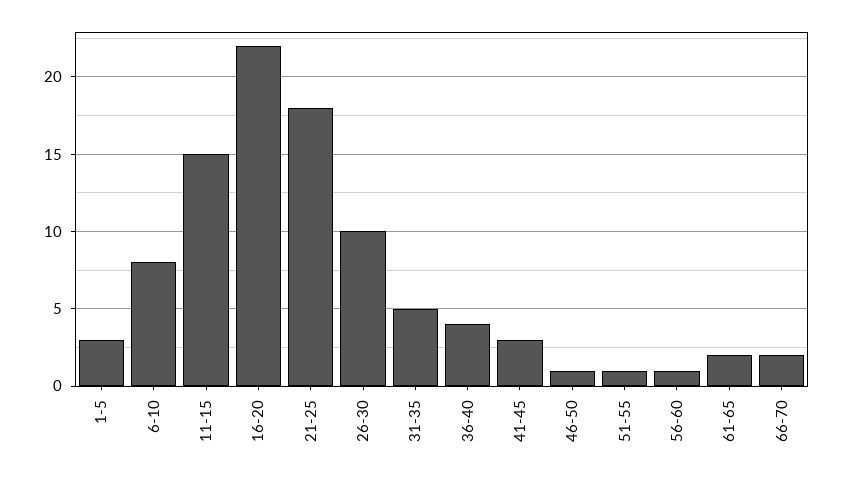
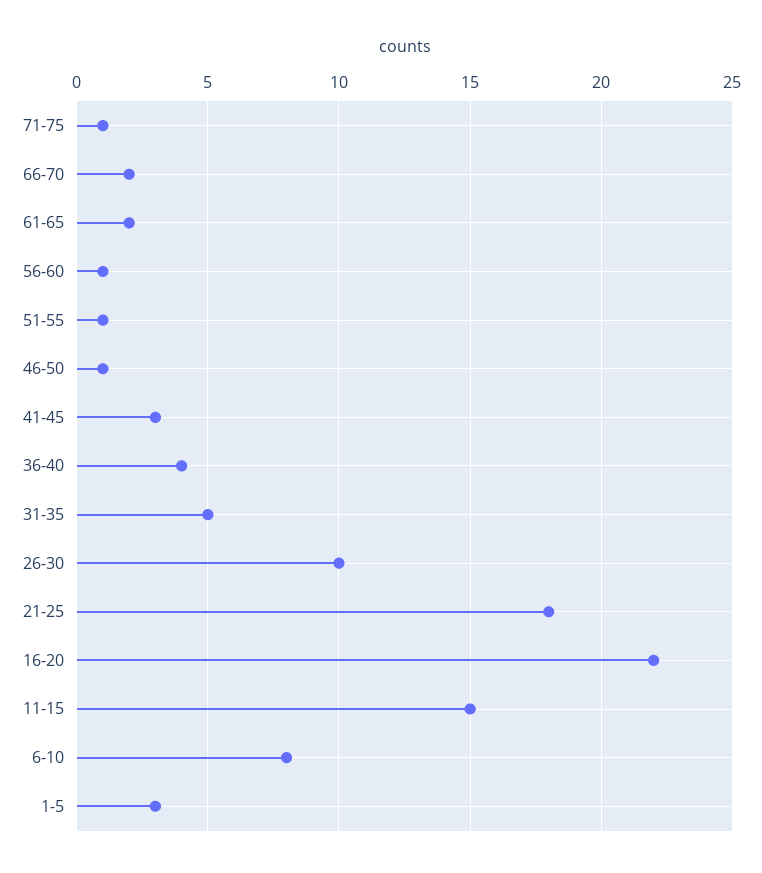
71-75: none -> 1

